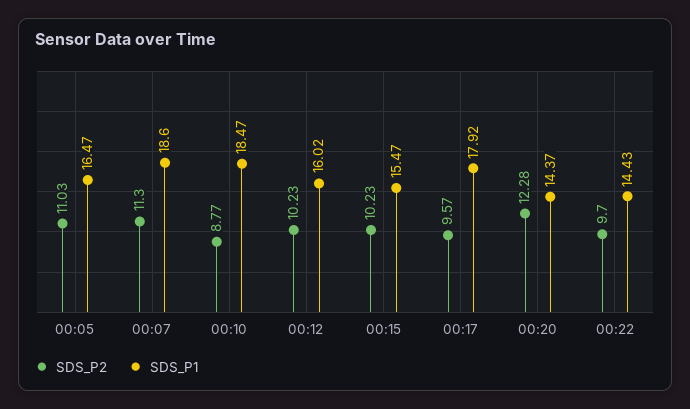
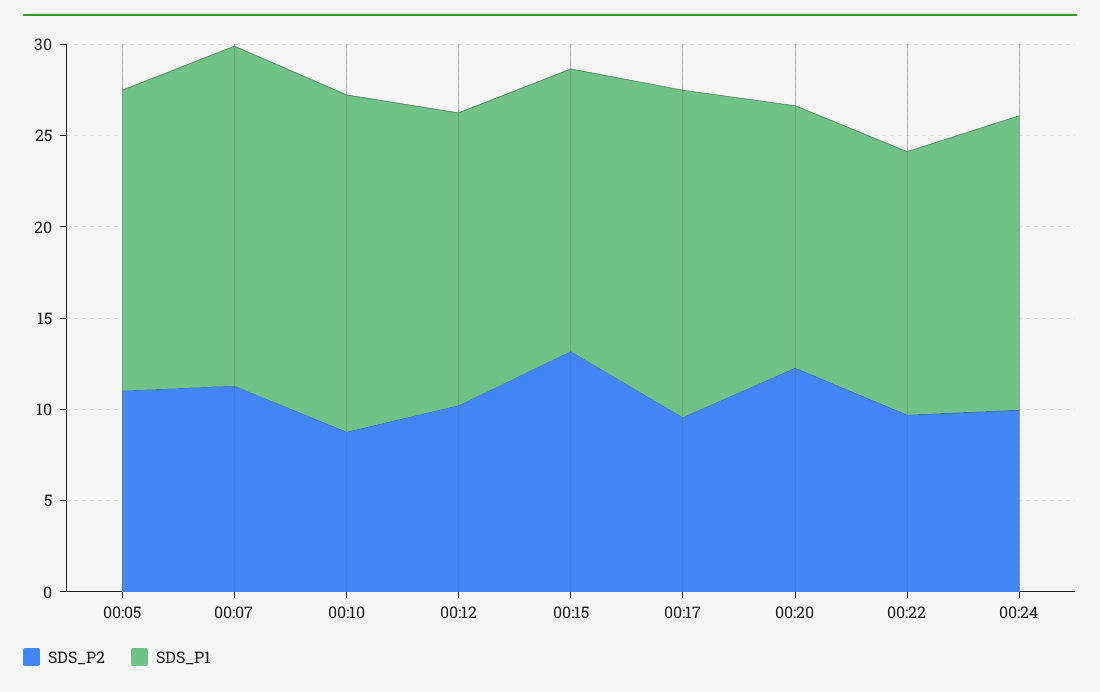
SDS_P2, 00:15: 10.23 -> 13
SDS_P2, 00:24: none -> 10
SDS_P1, 00:24: none -> 16

